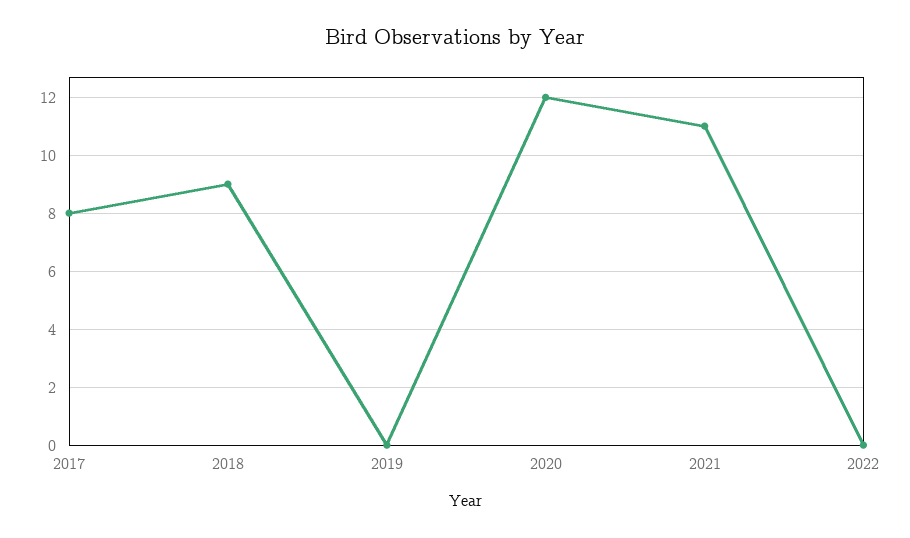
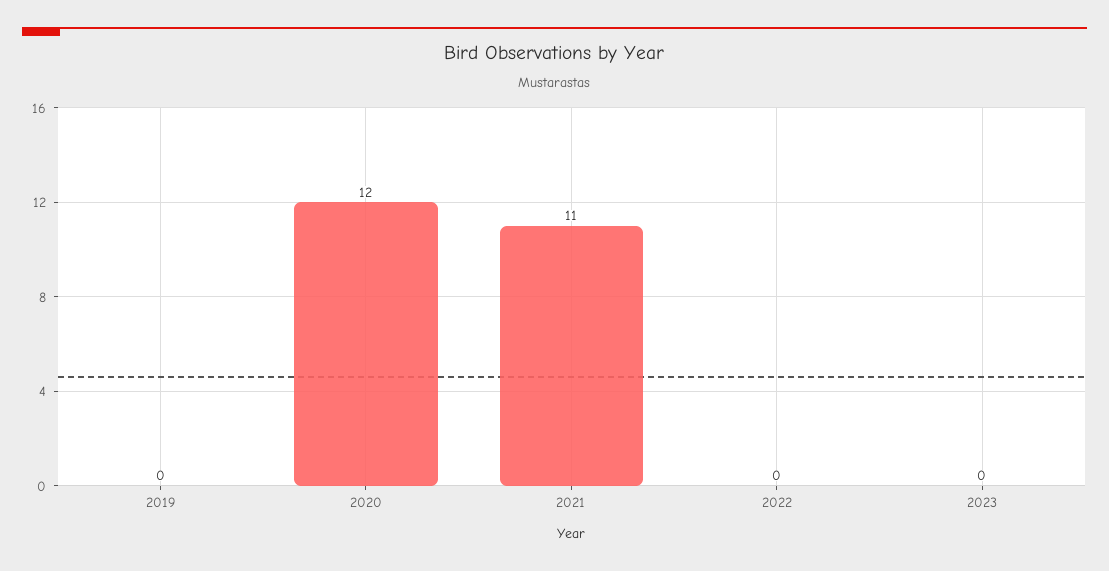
2017: 8 -> none
2018: 9 -> none
2023: none -> 0

